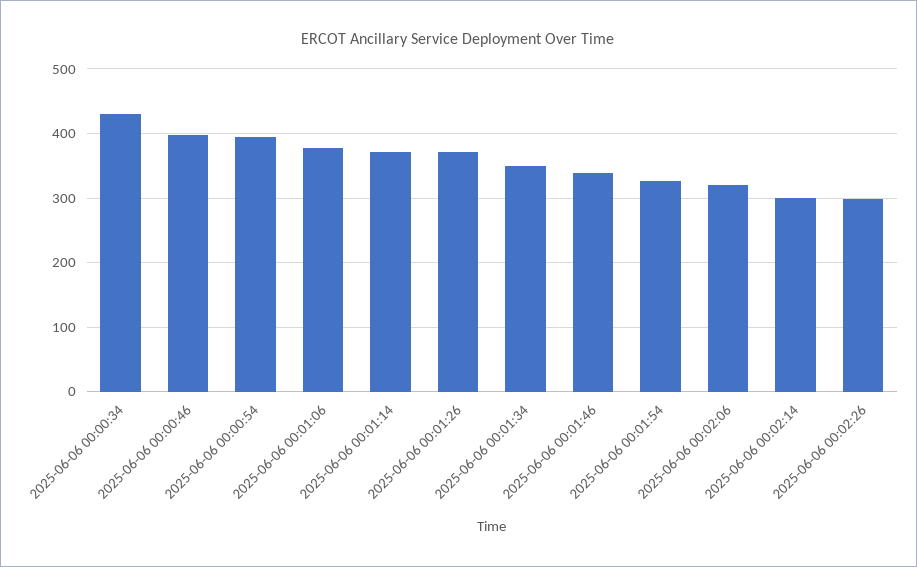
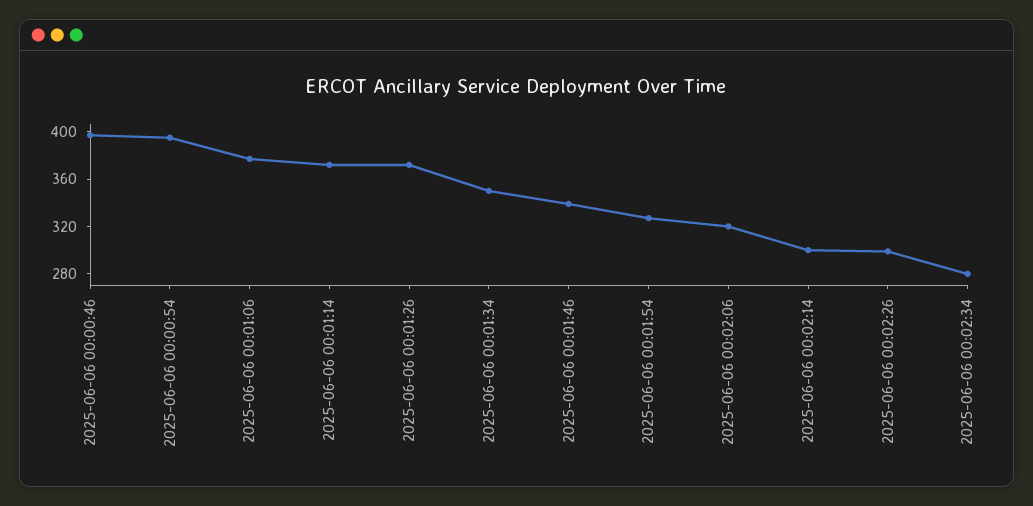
2025-06-06 00:00:34: 430 -> none
2025-06-06 00:02:34: none -> 280

